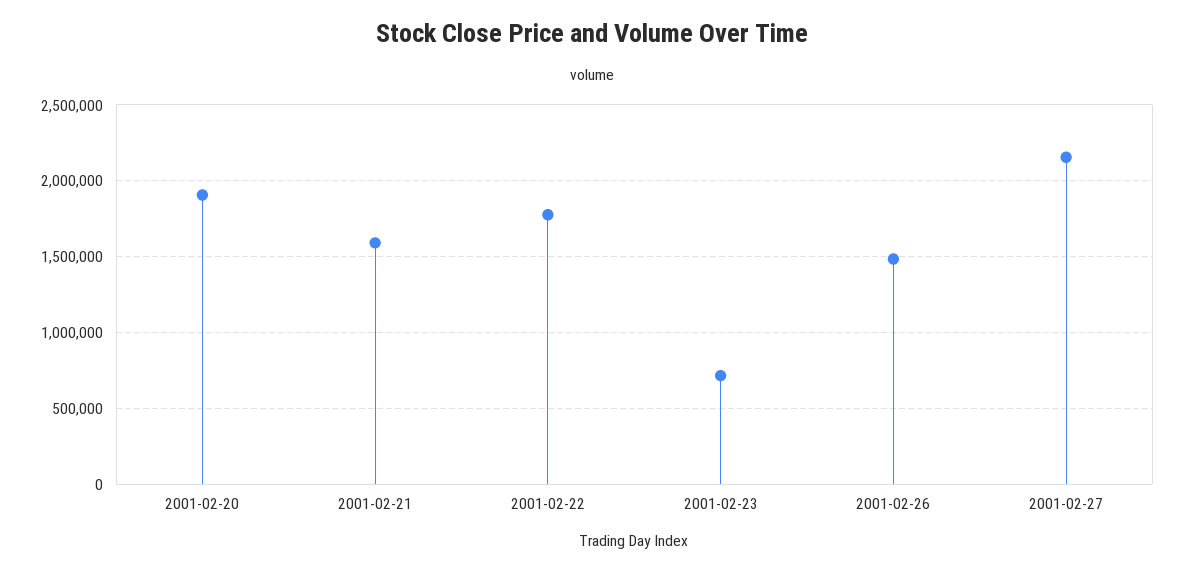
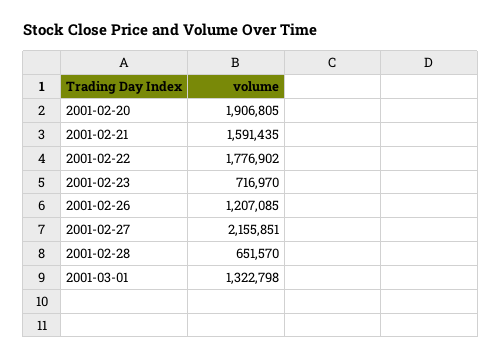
2001-02-26: 1500000 -> 1207085
2001-02-28: none -> 651570
2001-03-01: none -> 1322798

